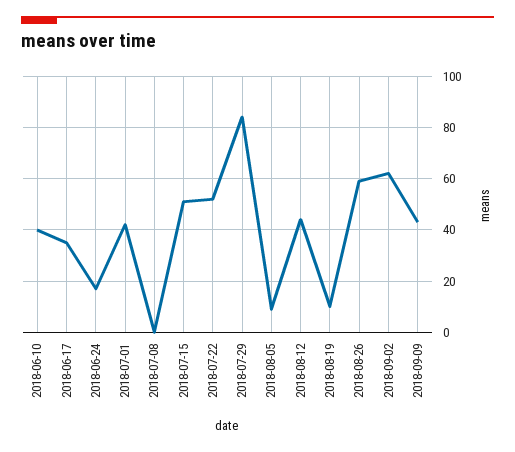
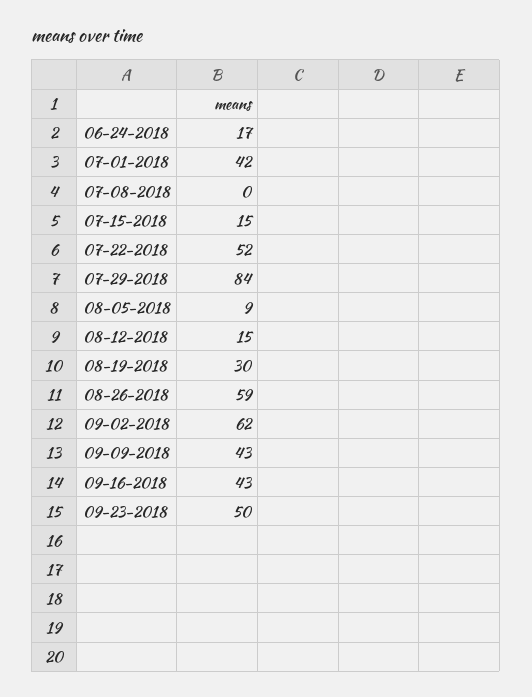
2018-06-10: 40 -> none
2018-06-17: 35 -> none
2018-07-15: 50 -> 15
2018-08-12: 45 -> 15
2018-08-19: 10 -> 30
09-16-2018: none -> 43
09-23-2018: none -> 50

